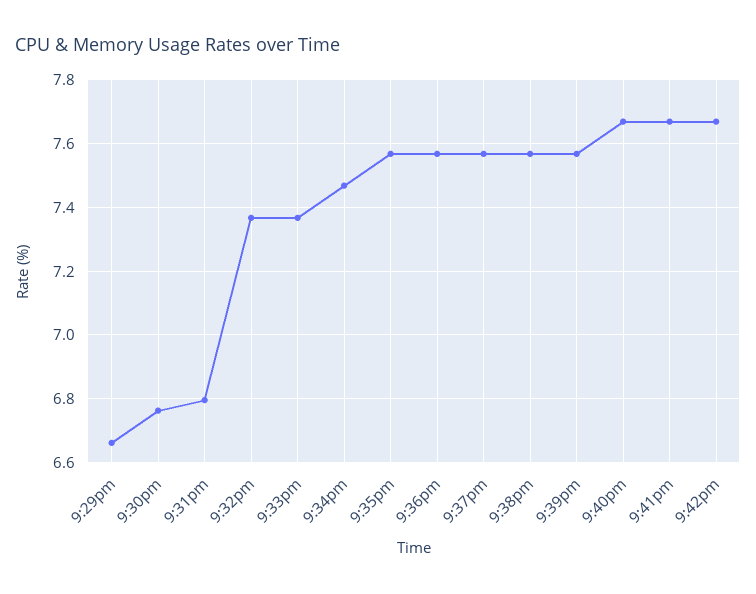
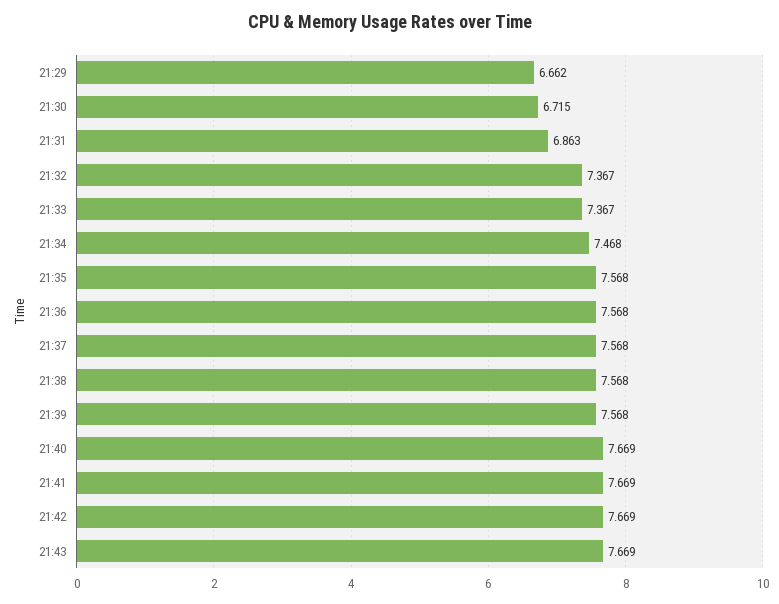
9:30pm: 6.76 -> 6.715
9:31pm: 6.8 -> 6.863
21:43: none -> 7.669

